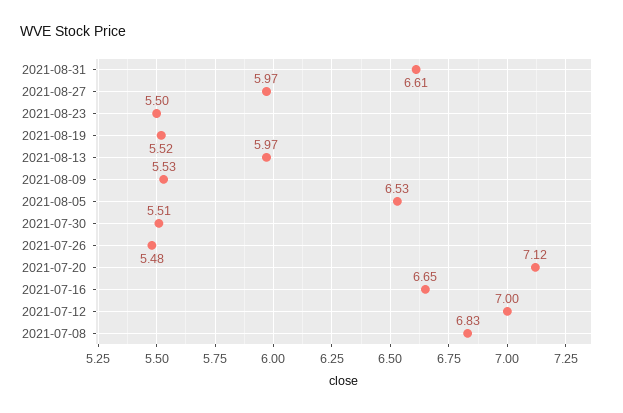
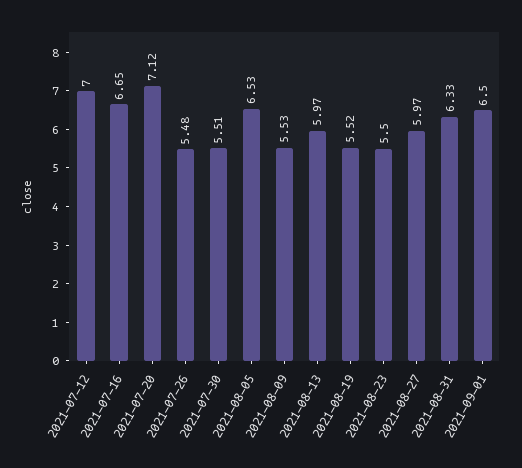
2021-08-31: 6.61 -> 6.33
2021-07-08: 6.83 -> none
2021-09-01: none -> 6.5

